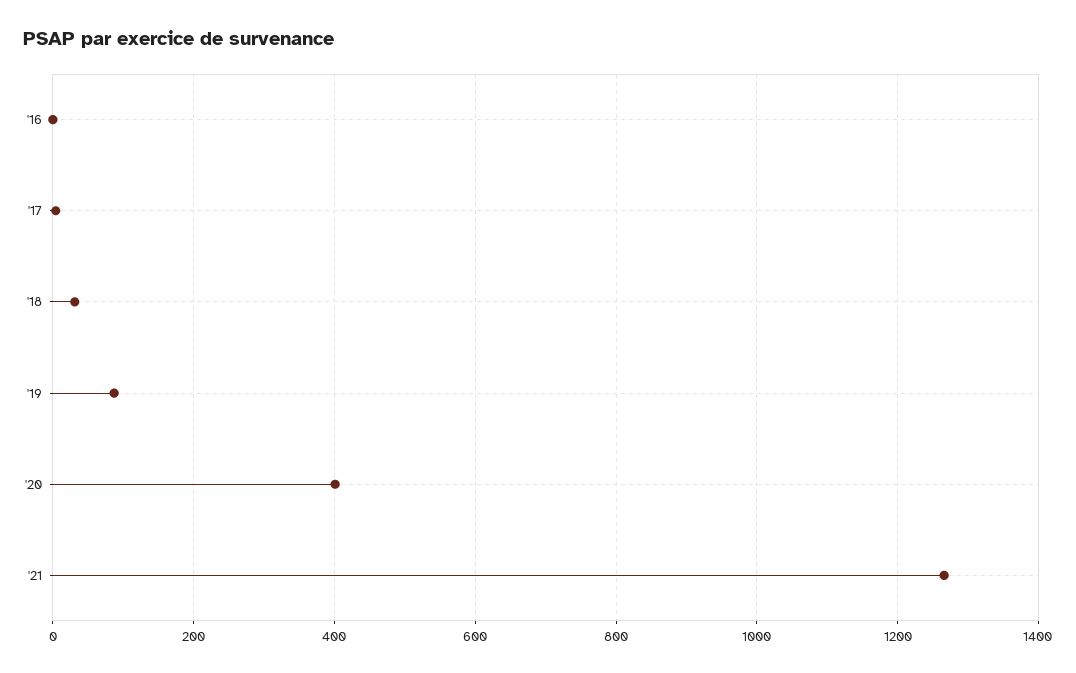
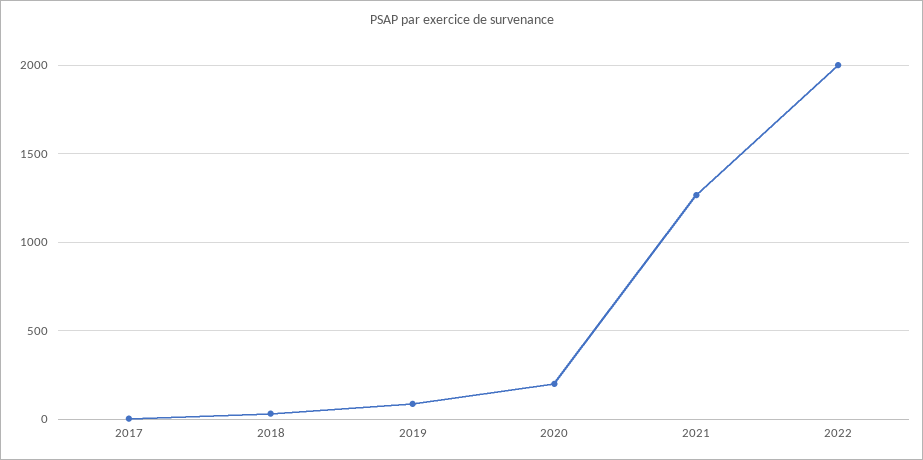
'16: 0 -> none
'20: 400 -> 200
2022: none -> 2000

